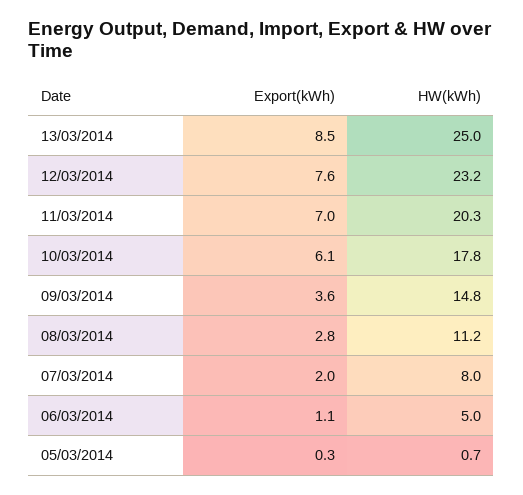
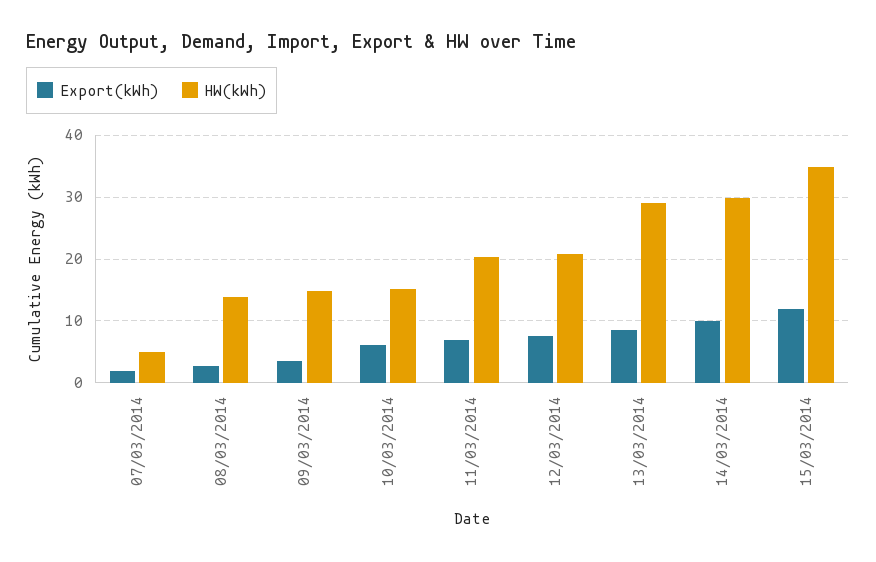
HW(kWh), 13/03/2014: 25 -> 29
HW(kWh), 12/03/2014: 23.2 -> 21
HW(kWh), 10/03/2014: 17.8 -> 15
HW(kWh), 08/03/2014: 11.2 -> 14
HW(kWh), 07/03/2014: 8 -> 5
Export(kWh), 06/03/2014: 1.1 -> none
HW(kWh), 06/03/2014: 5 -> none
Export(kWh), 05/03/2014: 0.3 -> none
HW(kWh), 05/03/2014: 0.7 -> none
Export(kWh), 14/03/2014: none -> 10
HW(kWh), 14/03/2014: none -> 30
Export(kWh), 15/03/2014: none -> 12
HW(kWh), 15/03/2014: none -> 35

